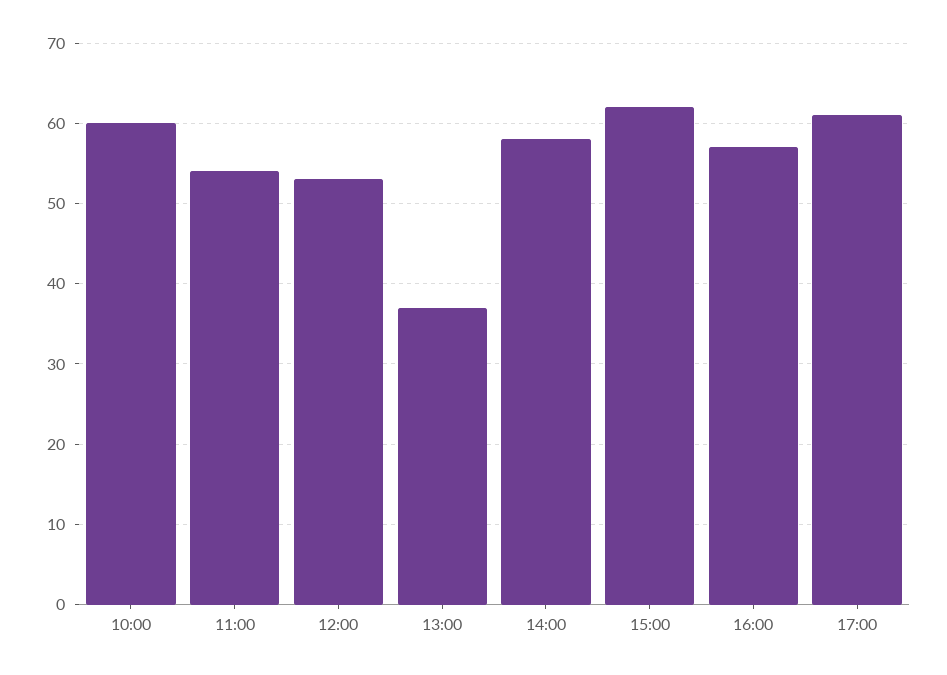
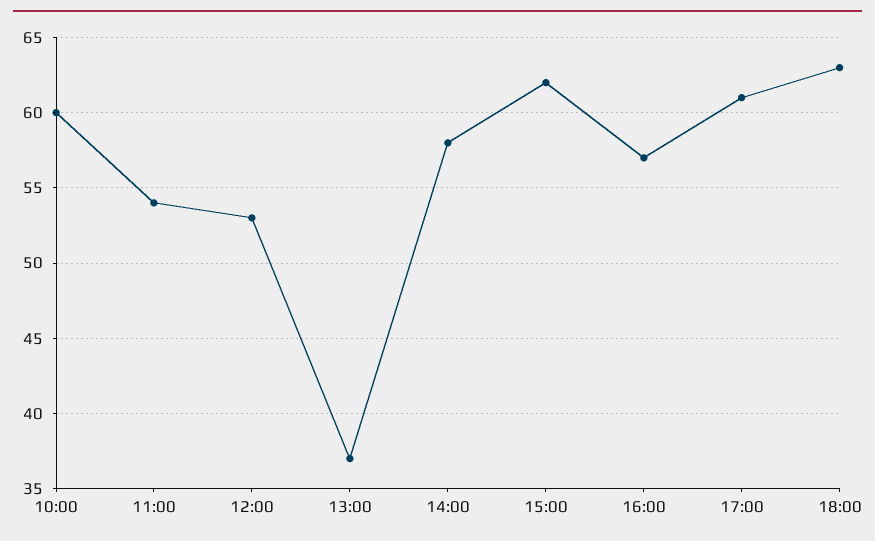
18:00: none -> 63

